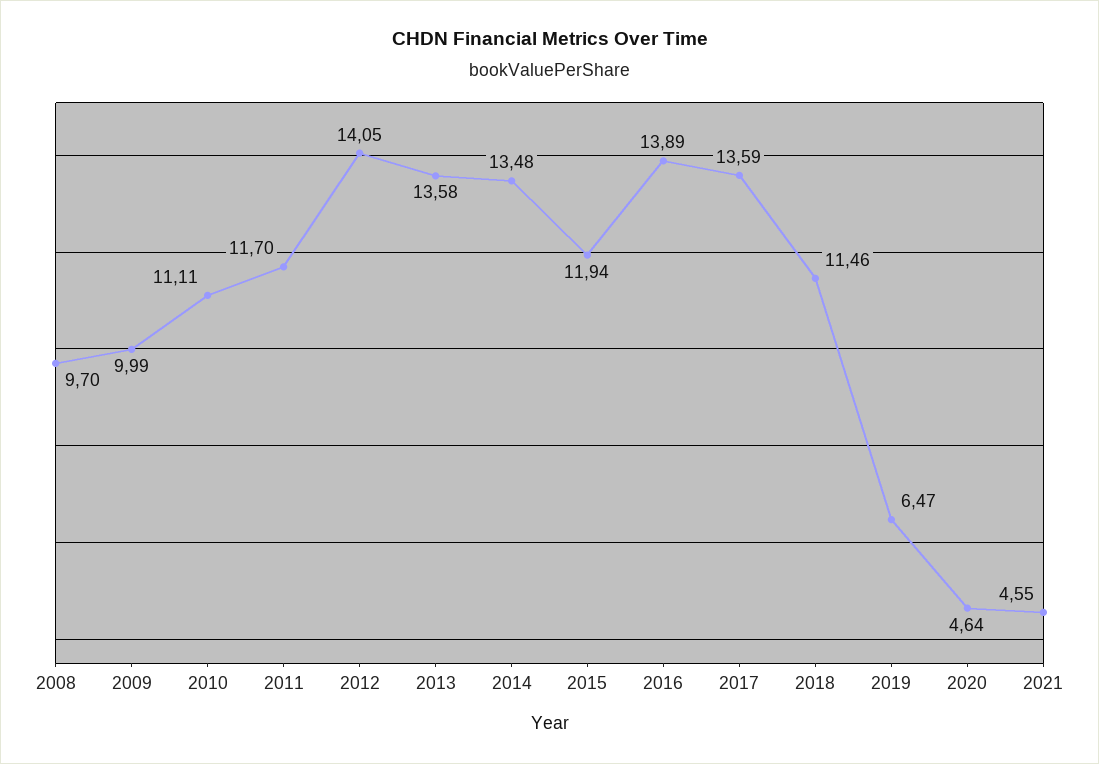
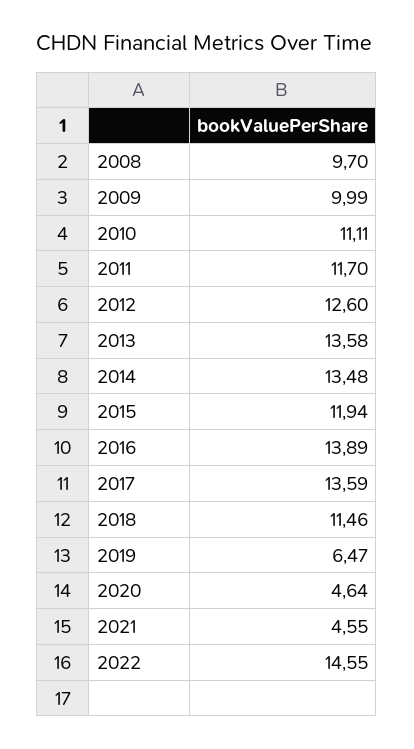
2012: 14.05 -> 12.6
2022: none -> 14.55

